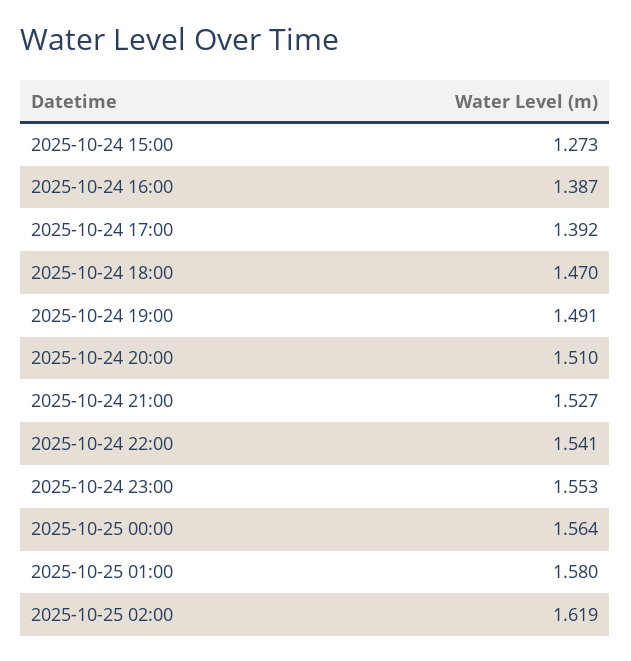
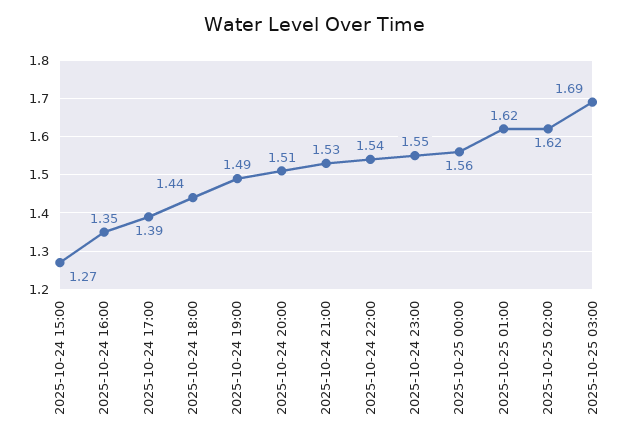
2025-10-24 16:00: 1.387 -> 1.35
2025-10-24 18:00: 1.47 -> 1.44
2025-10-25 01:00: 1.58 -> 1.62
2025-10-25 03:00: none -> 1.69

